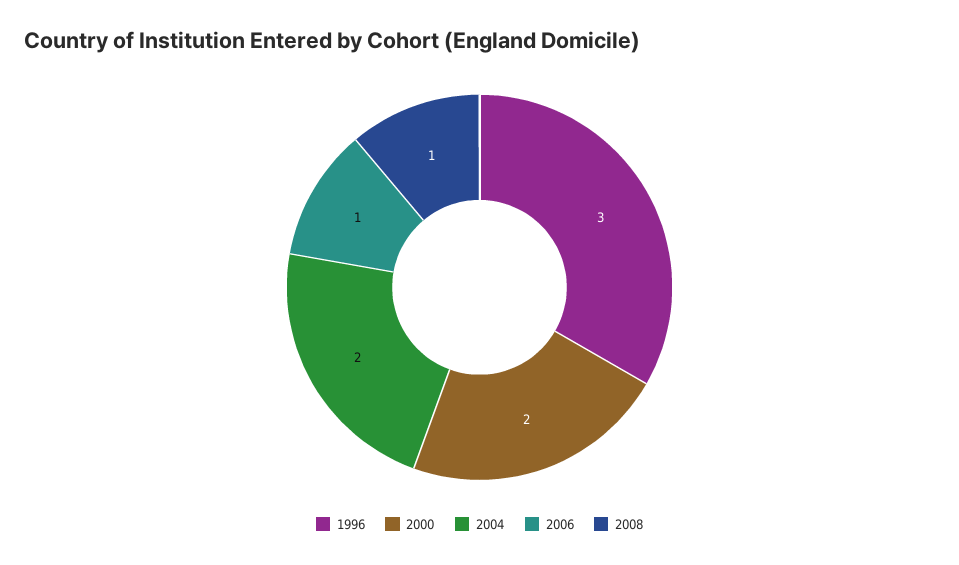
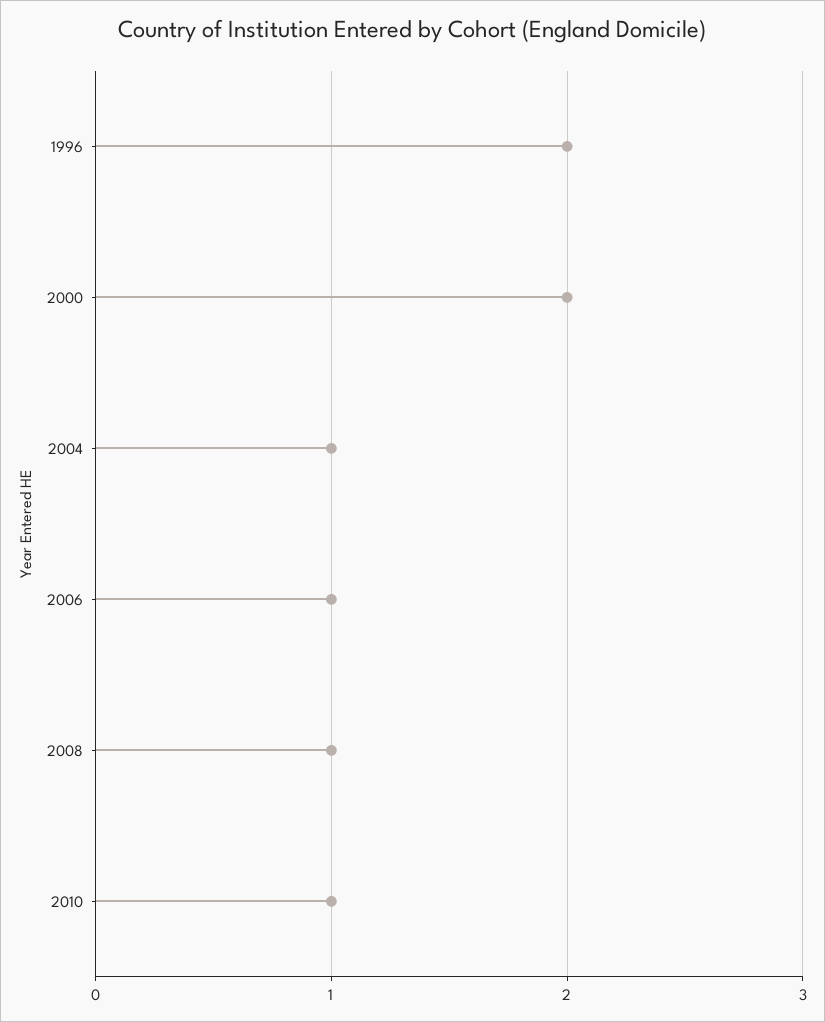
1996: 3 -> 2
2004: 2 -> 1
2010: none -> 1

